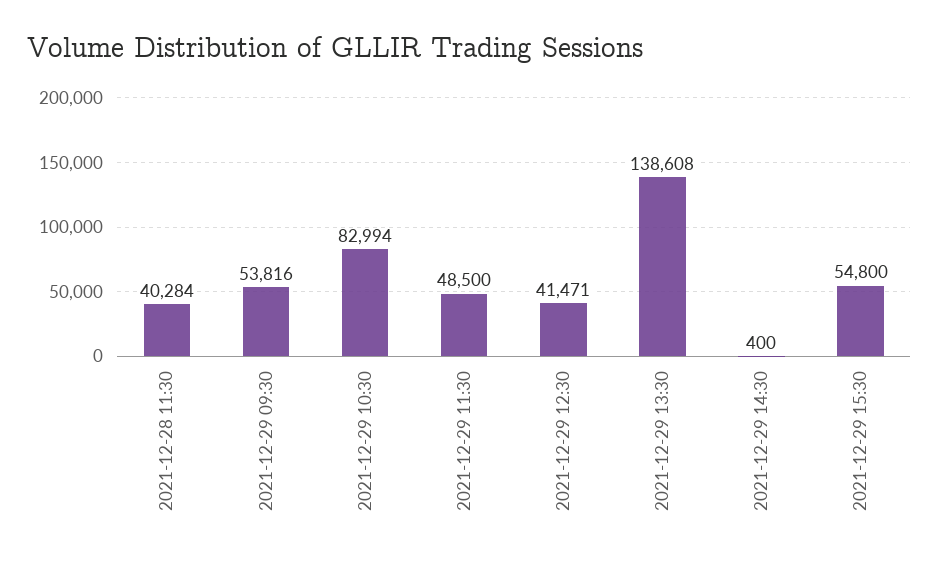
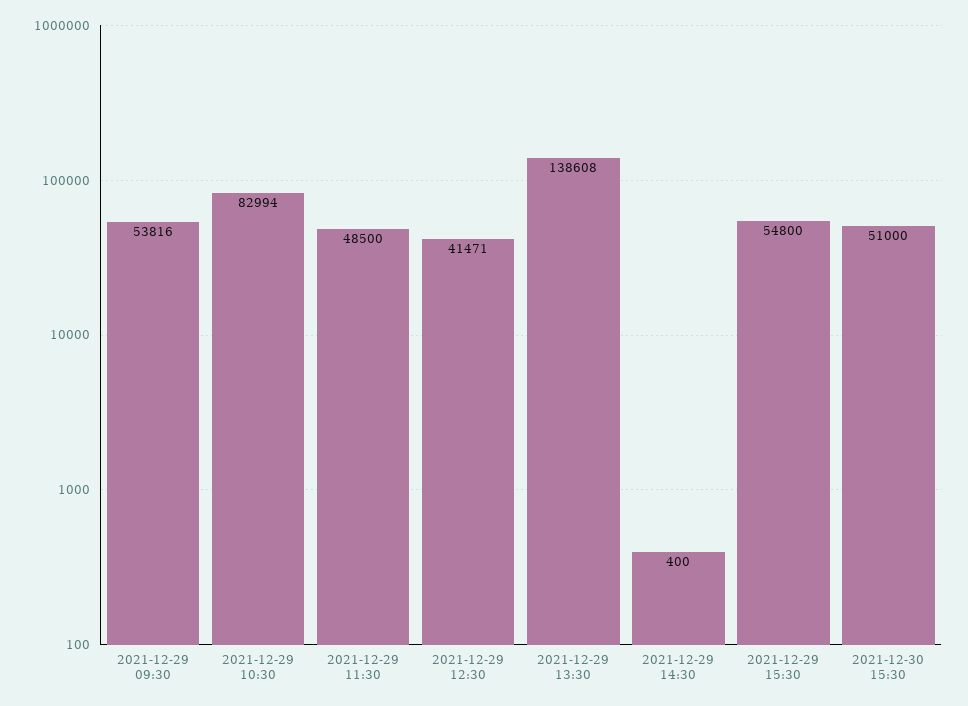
2021-12-28 11:30: 40284 -> none
2021-12-30 15:30: none -> 51000

